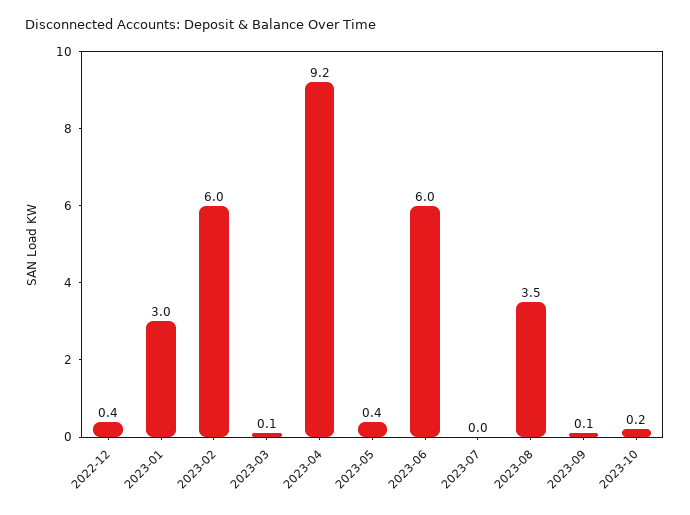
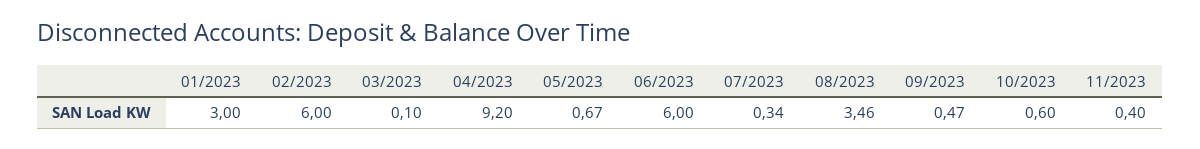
2022-12: 0.4 -> none
2023-05: 0.4 -> 0.67
2023-07: 0 -> 0.34
2023-09: 0.1 -> 0.47
2023-10: 0.2 -> 0.6
11/2023: none -> 0.4

